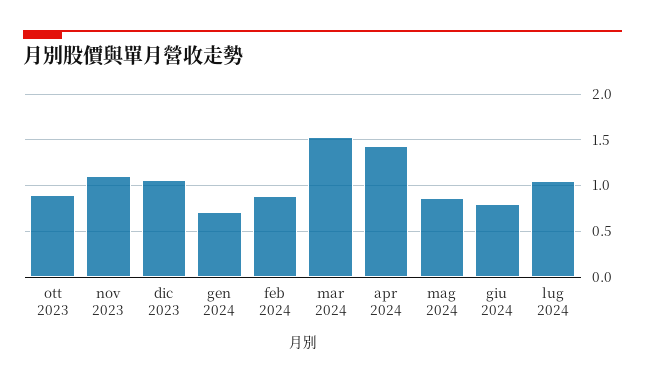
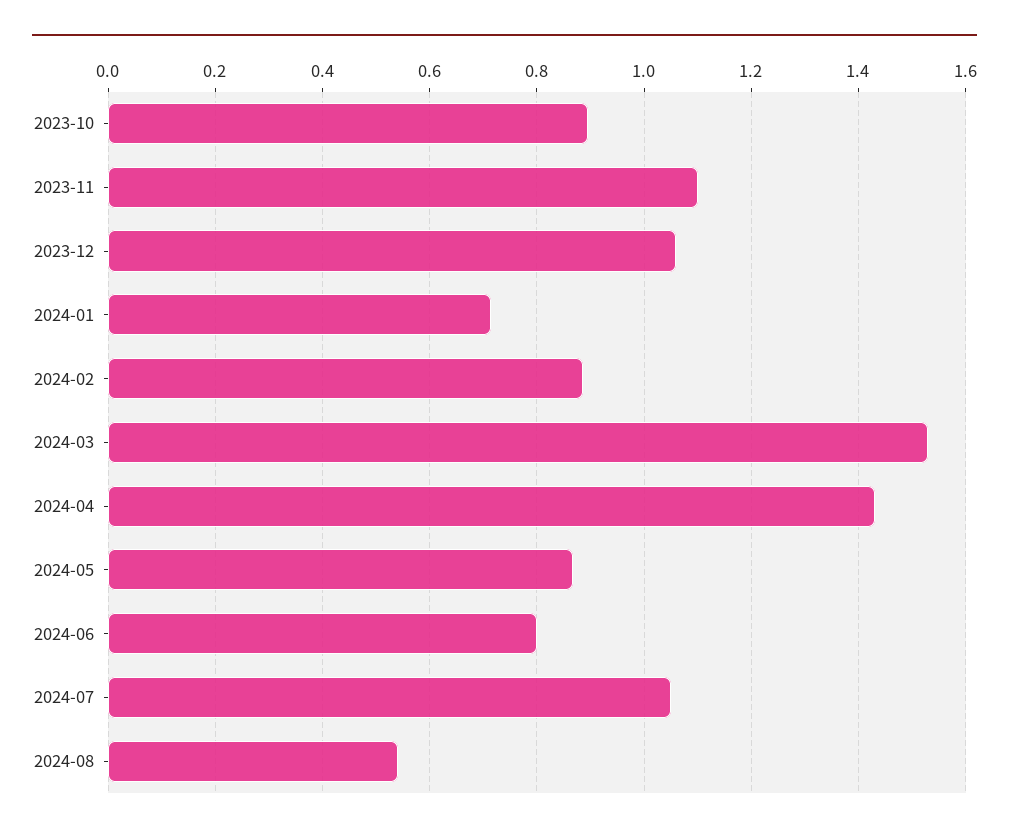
2024-08: none -> 0.54

